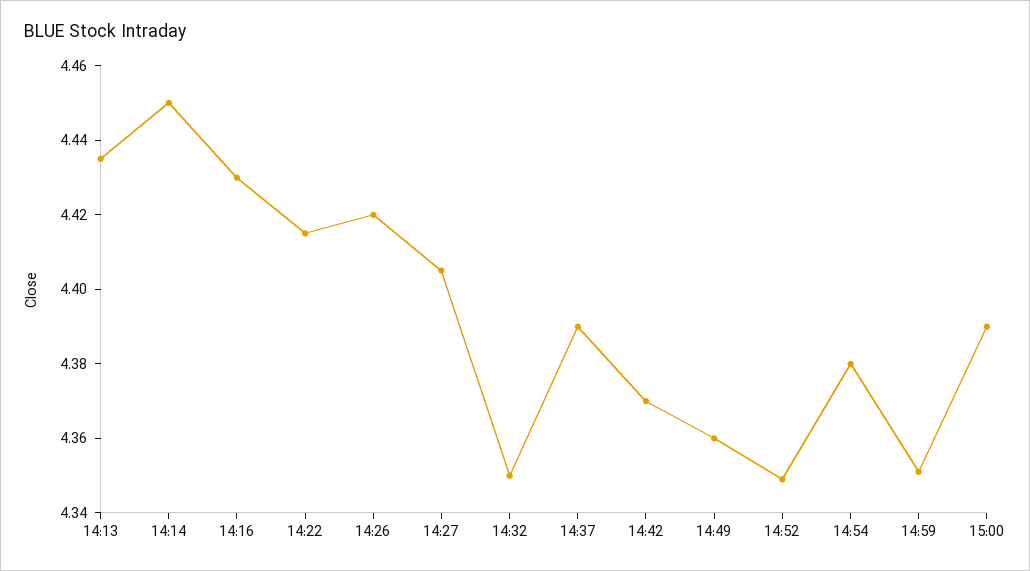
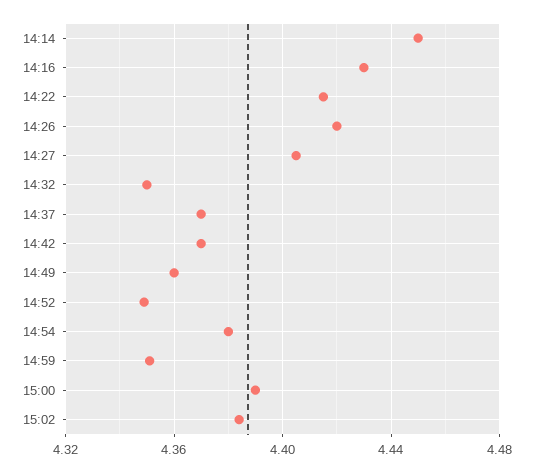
14:13: 4.435 -> none
14:37: 4.39 -> 4.37
15:02: none -> 4.385

